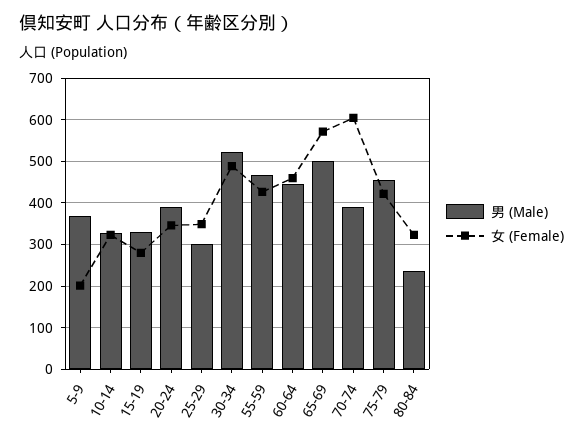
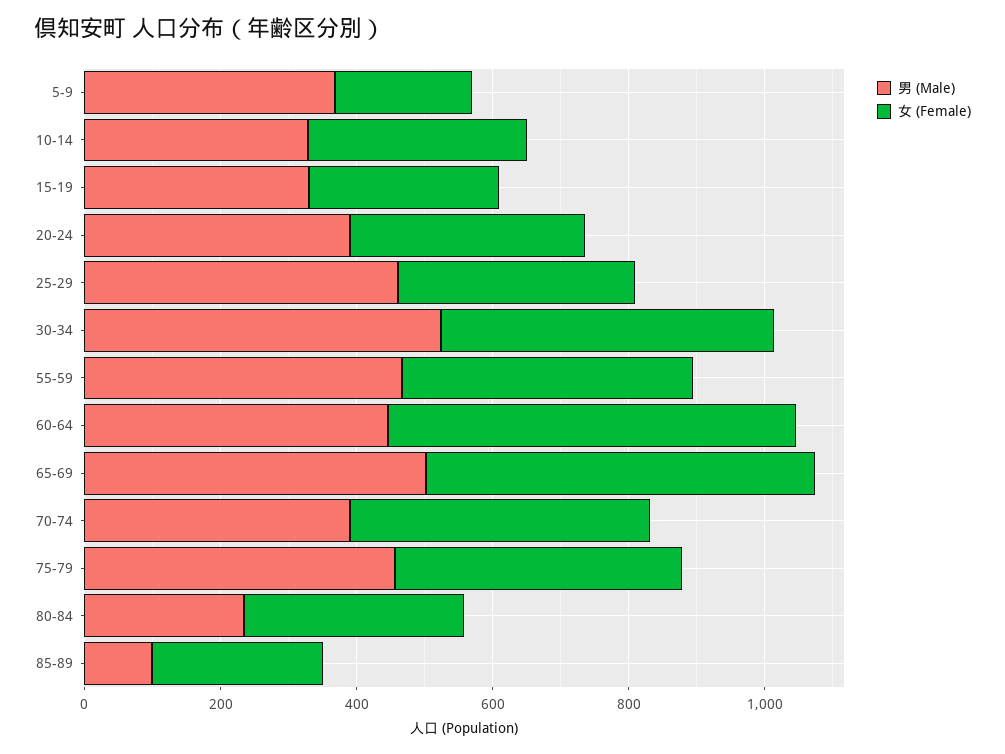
男 (Male), 25-29: 300 -> 450
女 (Female), 60-64: 460 -> 600
女 (Female), 70-74: 600 -> 450
男 (Male), 85-89: none -> 100
女 (Female), 85-89: none -> 250

